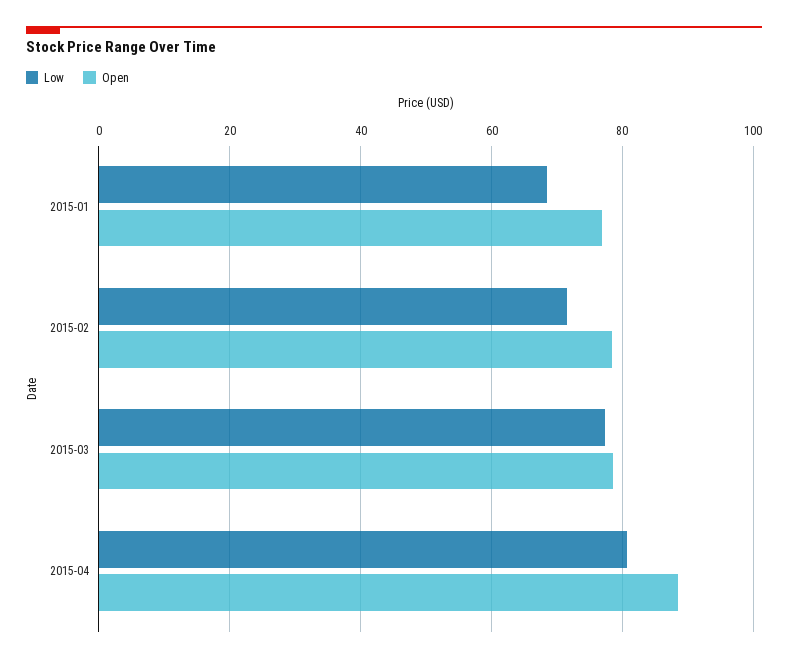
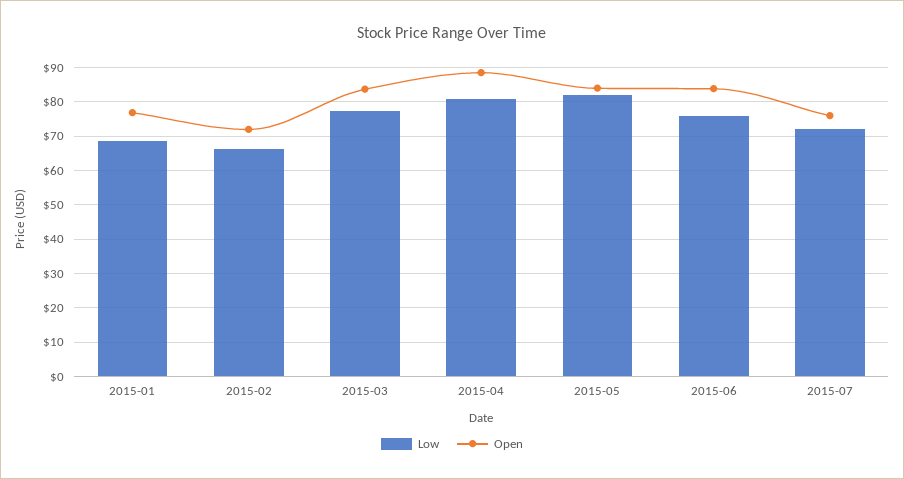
Low, 2015-02: 72 -> 66
Open, 2015-02: 78 -> 72
Open, 2015-03: 78 -> 84
Low, 2015-05: none -> 82
Open, 2015-05: none -> 84
Low, 2015-06: none -> 76
Open, 2015-06: none -> 84
Low, 2015-07: none -> 72
Open, 2015-07: none -> 76

